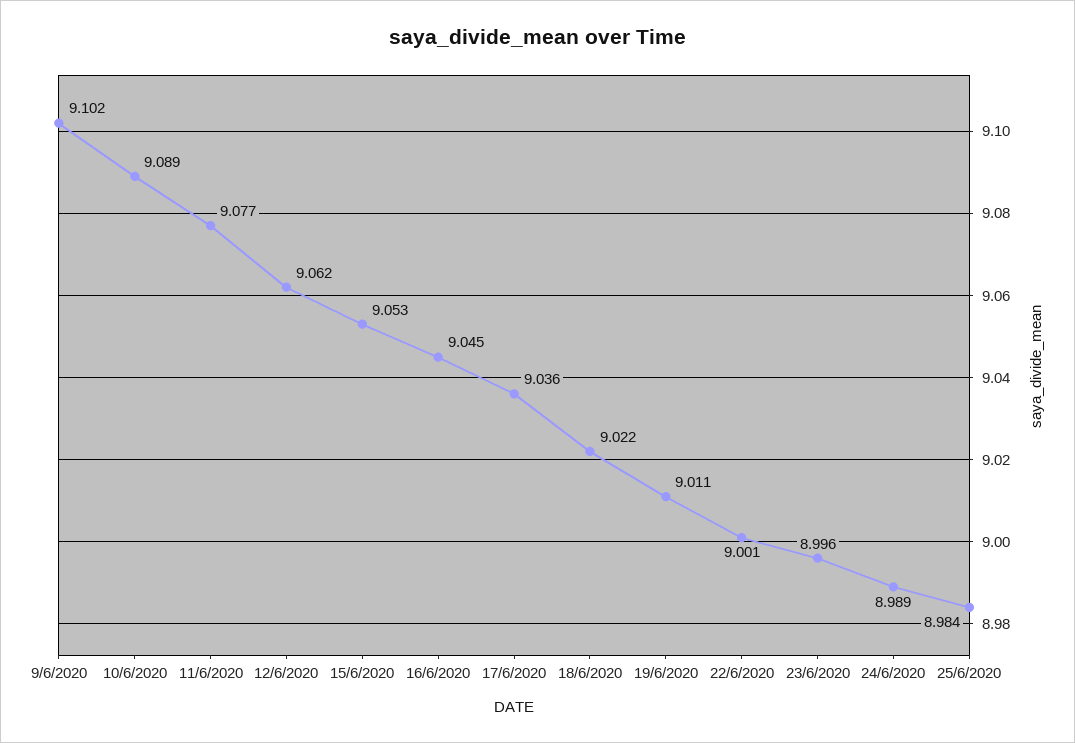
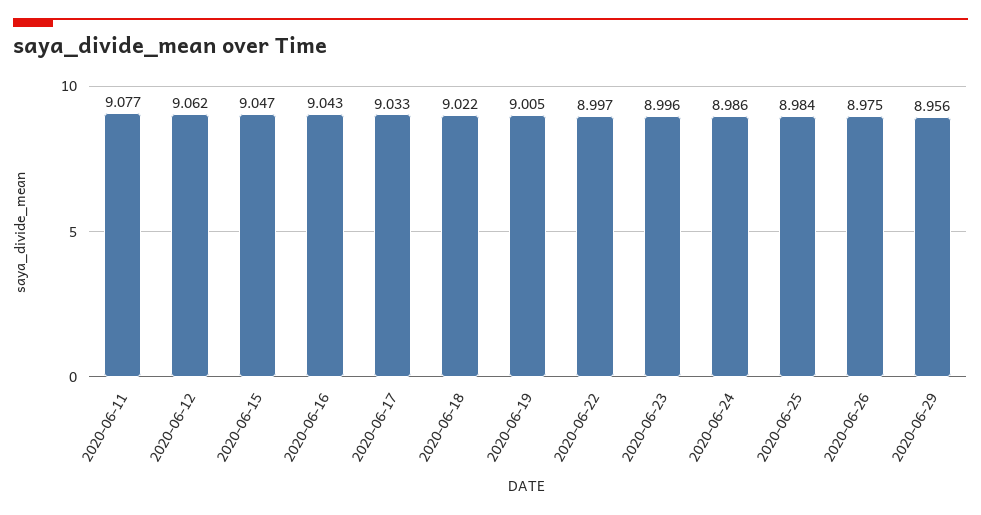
9/6/2020: 9.102 -> none
10/6/2020: 9.089 -> none
15/6/2020: 9.053 -> 9.047
16/6/2020: 9.045 -> 9.043
17/6/2020: 9.036 -> 9.033
19/6/2020: 9.011 -> 9.005
22/6/2020: 9.001 -> 8.997
24/6/2020: 8.989 -> 8.986
2020-06-26: none -> 8.975
2020-06-29: none -> 8.956

